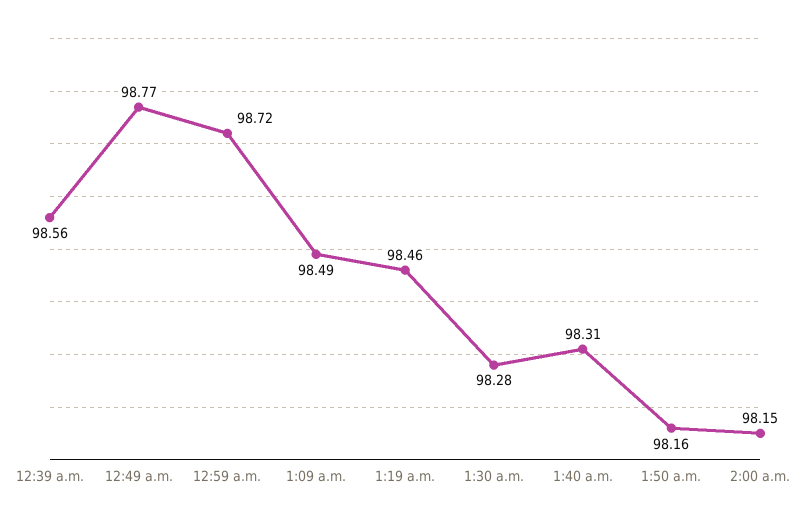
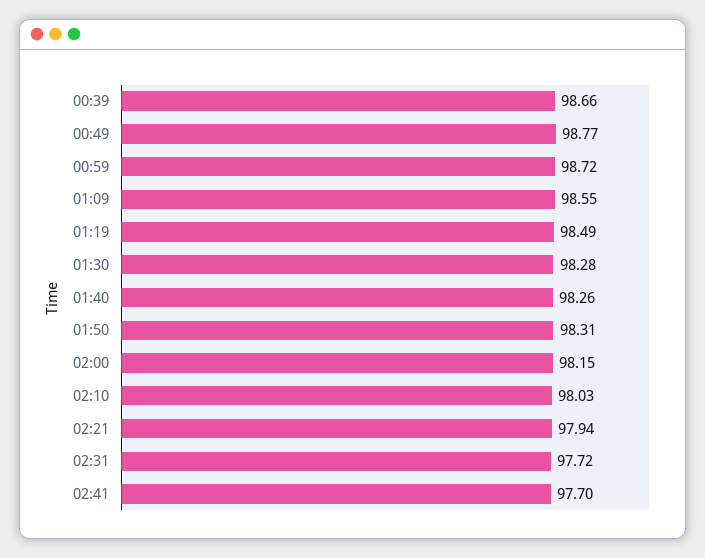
12:39 a.m.: 98.56 -> 98.66
1:09 a.m.: 98.49 -> 98.55
1:19 a.m.: 98.46 -> 98.49
1:40 a.m.: 98.31 -> 98.26
1:50 a.m.: 98.16 -> 98.31
02:10: none -> 98.03
02:21: none -> 97.94
02:31: none -> 97.72
02:41: none -> 97.7

